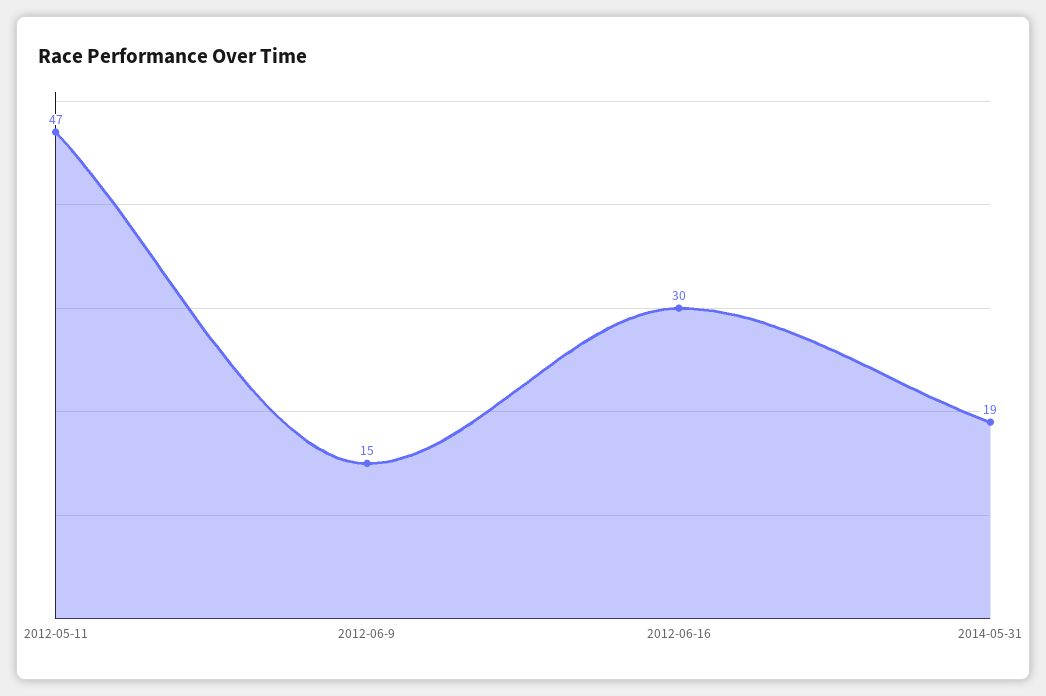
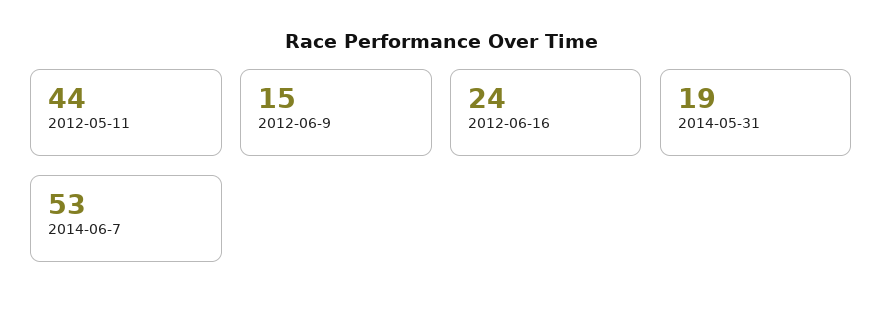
2012-05-11: 47 -> 44
2012-06-16: 30 -> 24
2014-06-7: none -> 53

